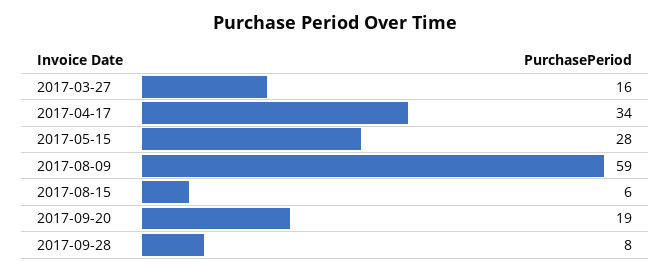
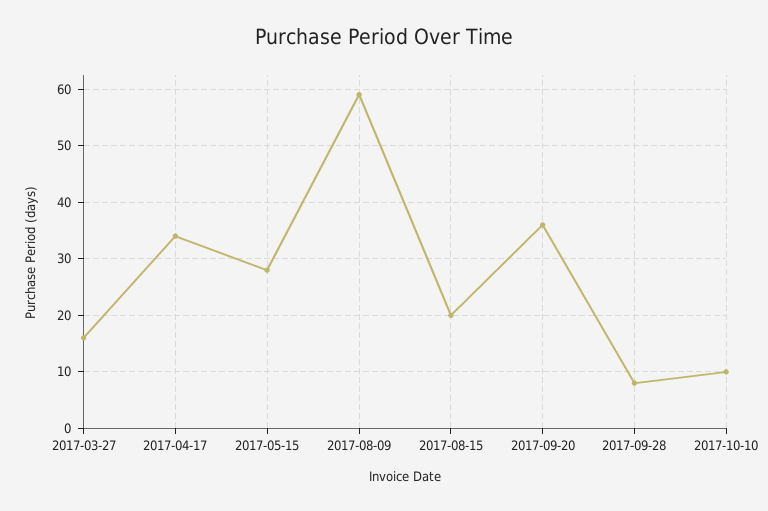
2017-08-15: 6 -> 20
2017-09-20: 19 -> 35
2017-10-10: none -> 10

